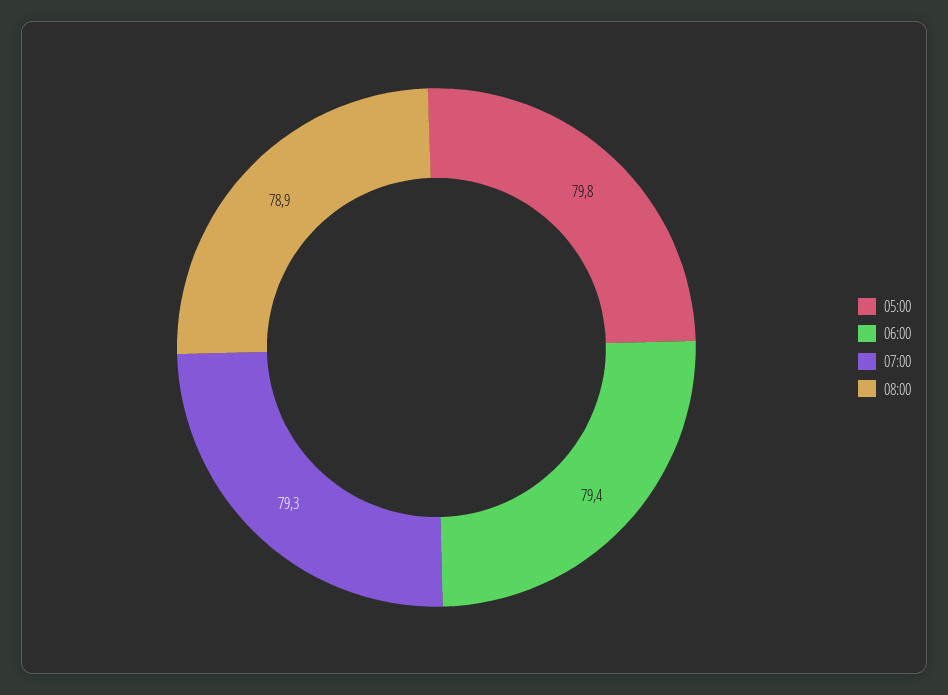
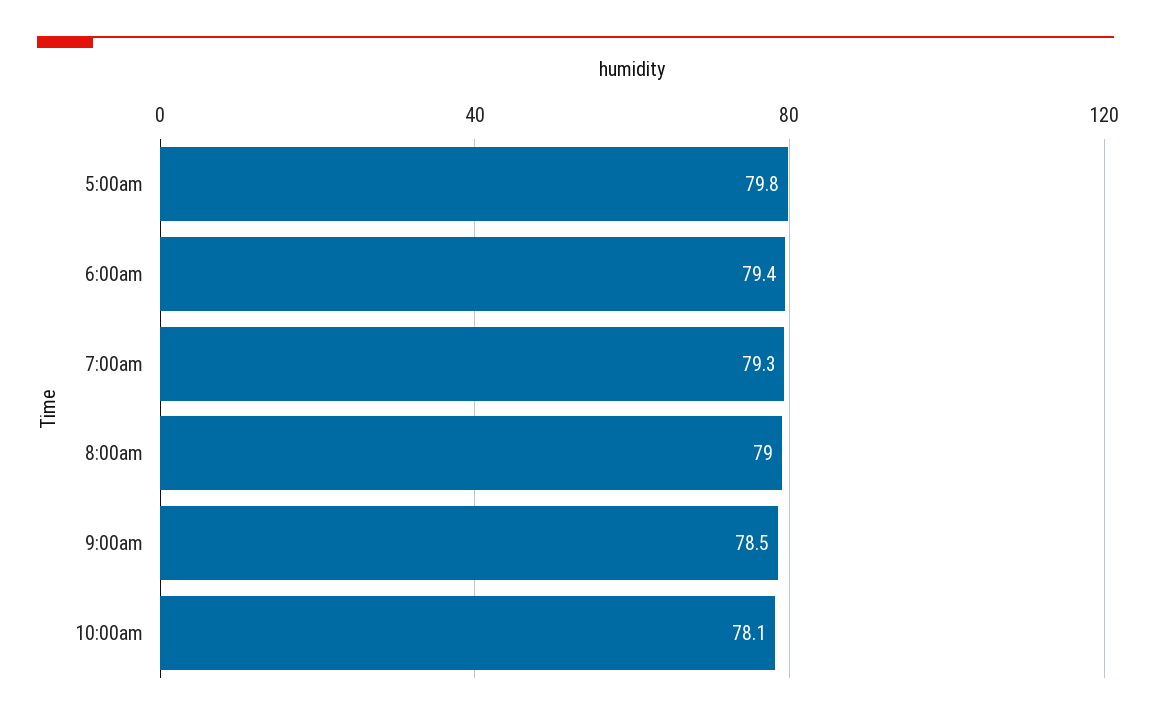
08:00: 78.9 -> 79
9:00am: none -> 78.5
10:00am: none -> 78.1

